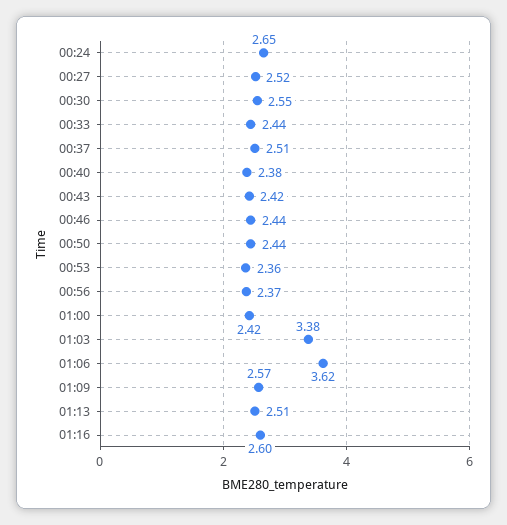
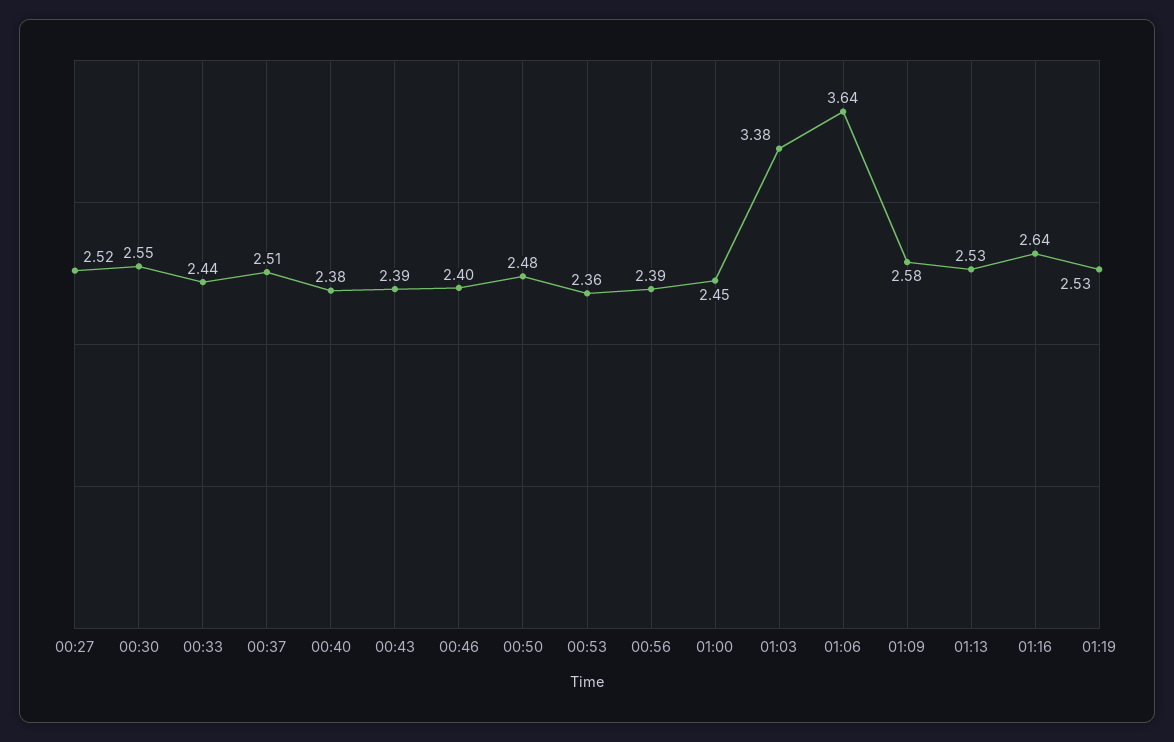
00:24: 2.65 -> none
00:43: 2.42 -> 2.39
00:46: 2.44 -> 2.4
00:50: 2.44 -> 2.48
00:56: 2.37 -> 2.39
01:00: 2.42 -> 2.45
01:06: 3.62 -> 3.64
01:09: 2.57 -> 2.58
01:13: 2.51 -> 2.53
01:16: 2.6 -> 2.64
01:19: none -> 2.53

